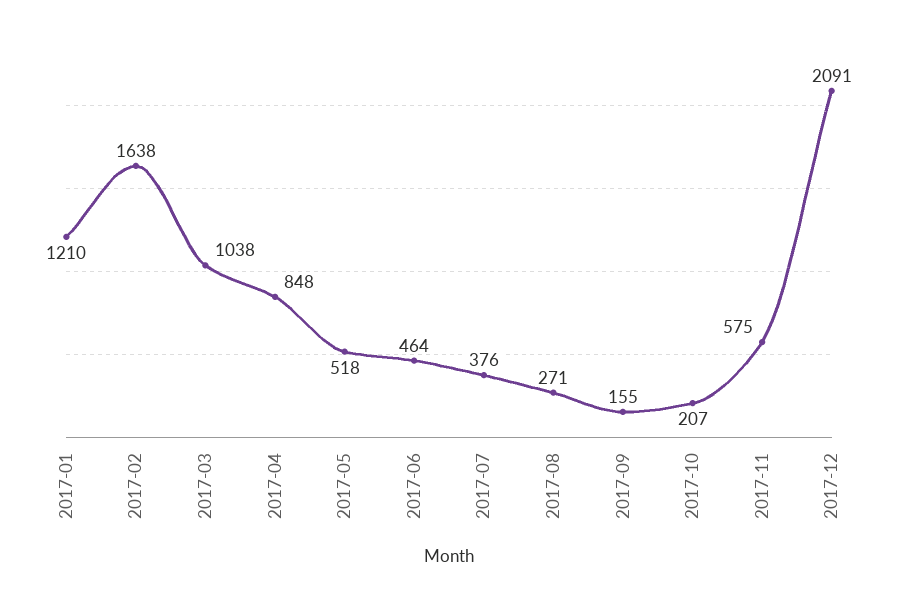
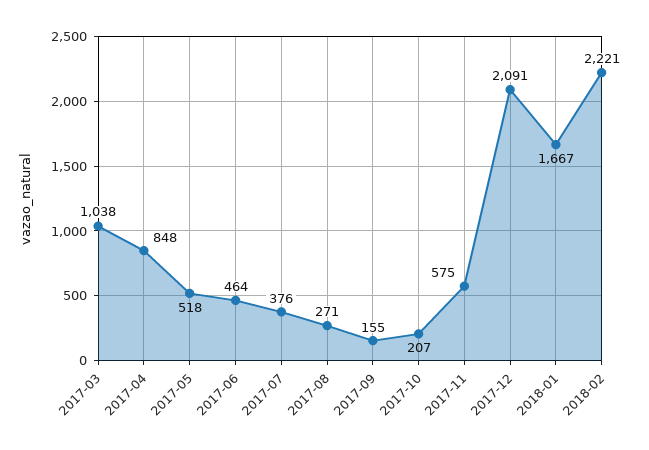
2017-01: 1210 -> none
2017-02: 1638 -> none
2018-01: none -> 1667
2018-02: none -> 2221

